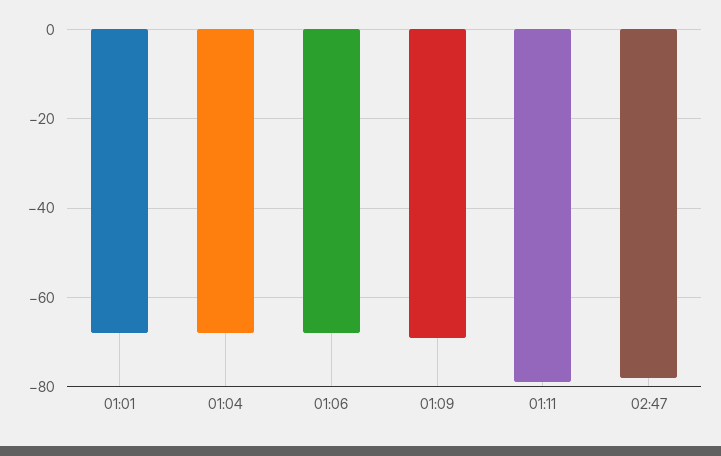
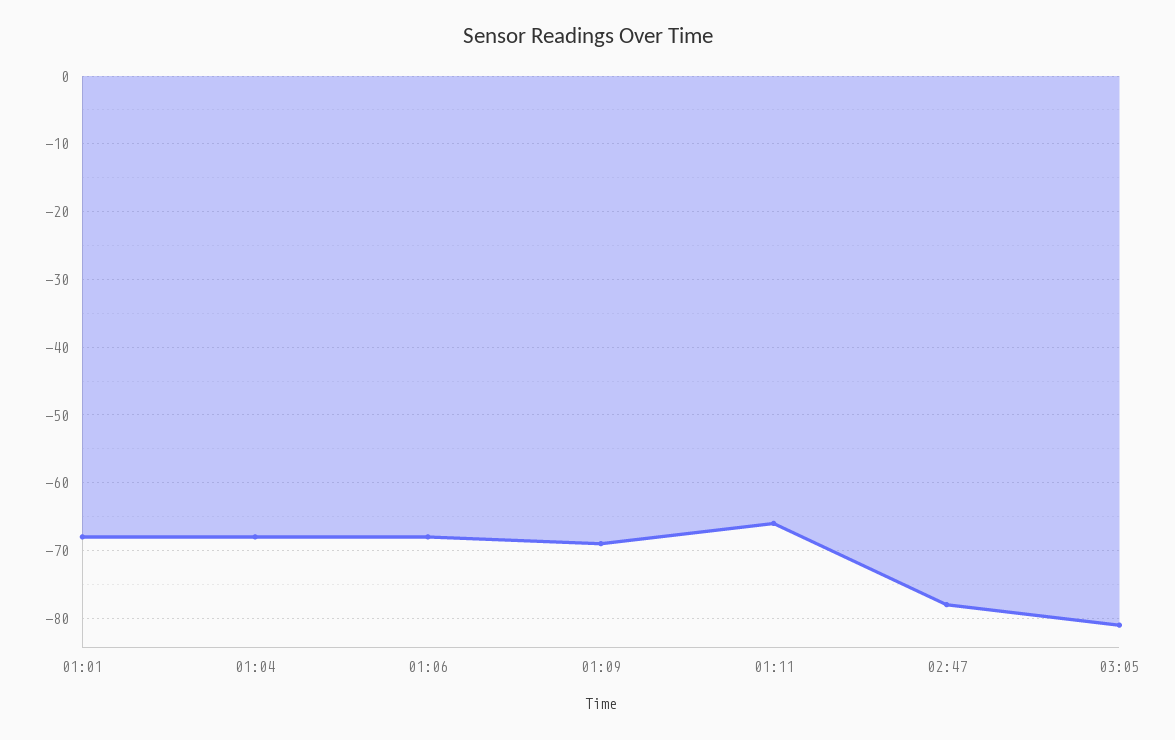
01:11: -80 -> -66
03:05: none -> -81

